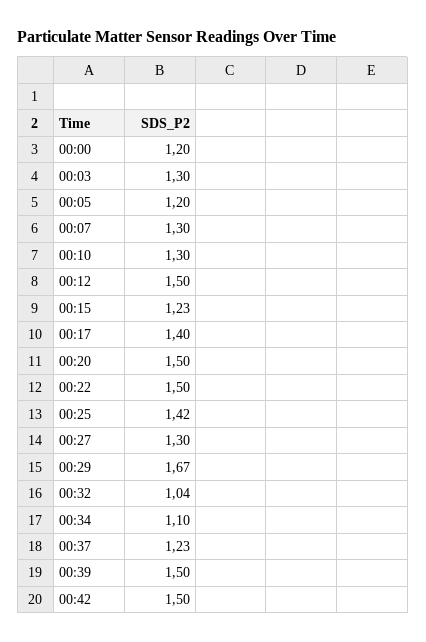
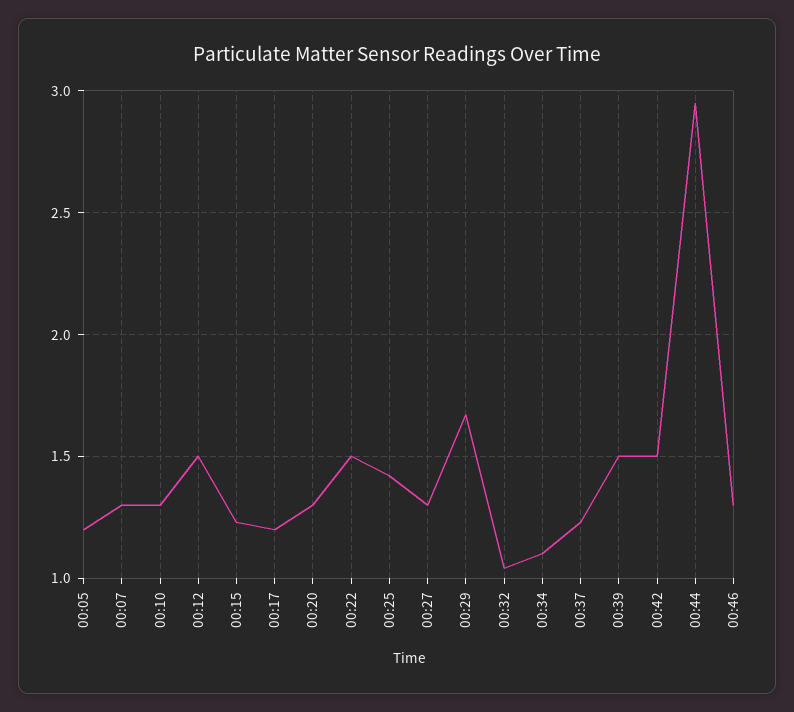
00:00: 1.2 -> none
00:03: 1.3 -> none
00:17: 1.4 -> 1.2
00:20: 1.5 -> 1.3
00:44: none -> 2.95
00:46: none -> 1.3

